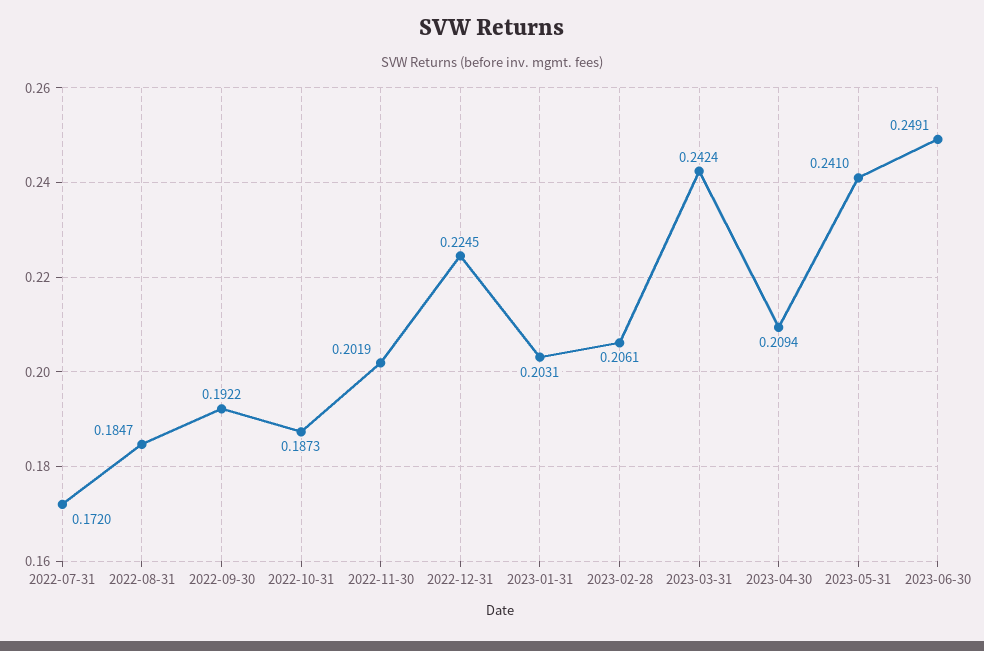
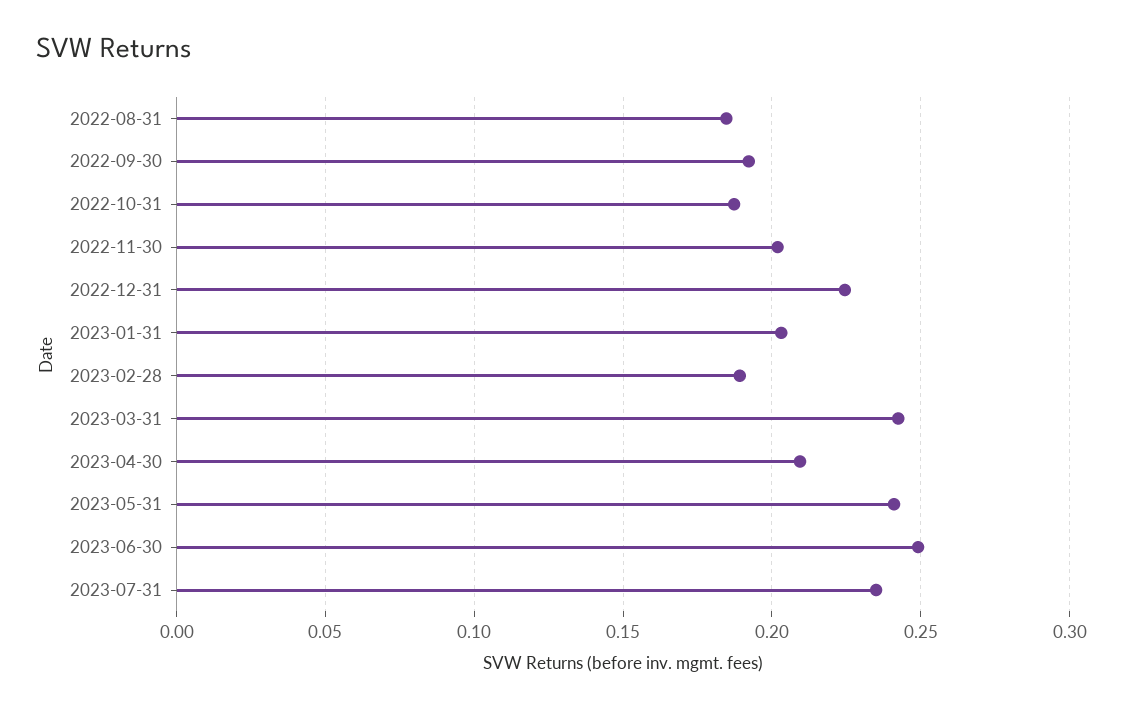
2022-07-31: 0.172 -> none
2023-02-28: 0.2061 -> 0.19
2023-07-31: none -> 0.235

